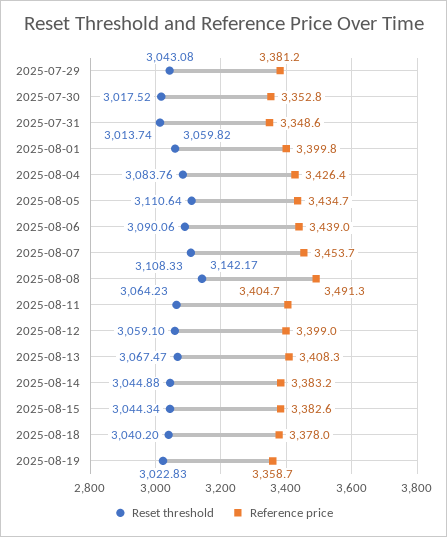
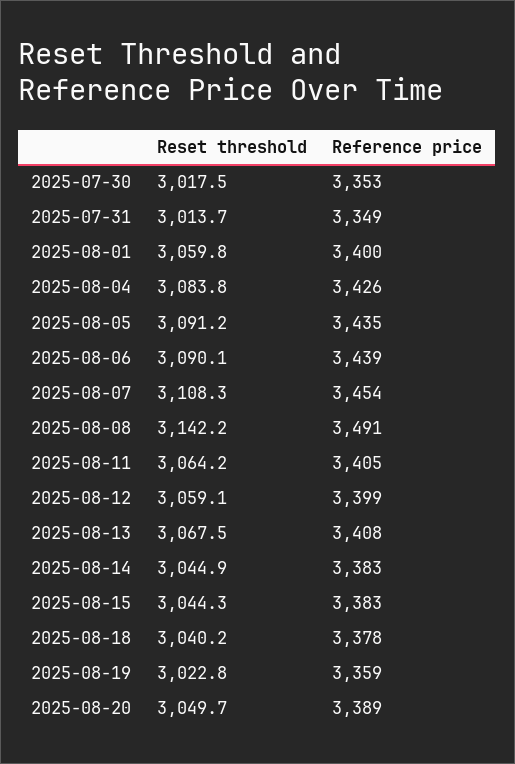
Reset threshold, 2025-07-29: 3043.08 -> none
Reference price, 2025-07-29: 3381.2 -> none
Reset threshold, 2025-08-05: 3110.64 -> 3091.2
Reset threshold, 2025-08-20: none -> 3049.7
Reference price, 2025-08-20: none -> 3389

